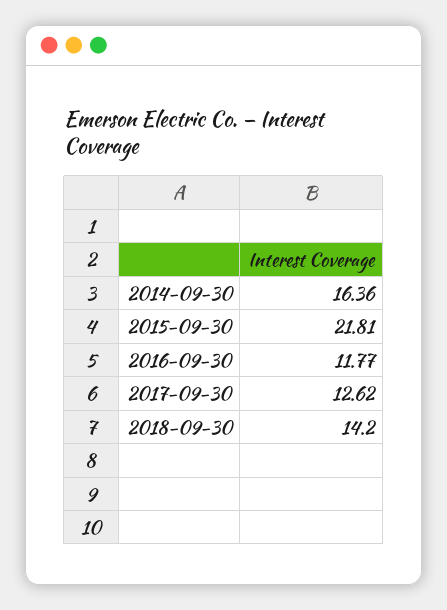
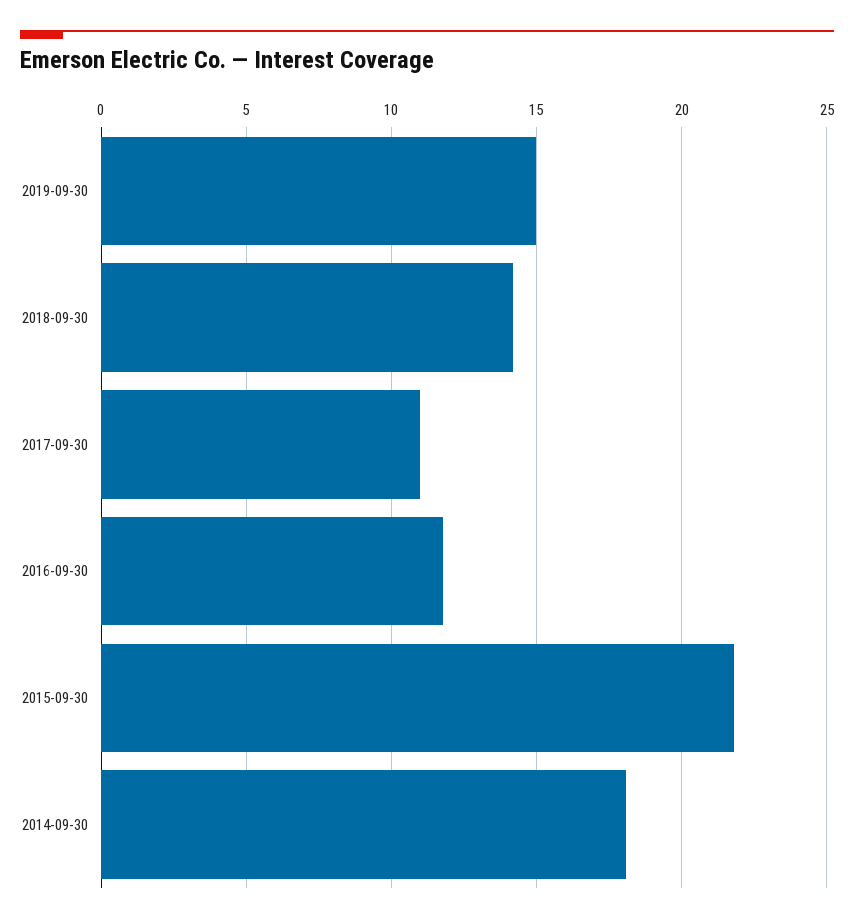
2014-09-30: 16.36 -> 18
2017-09-30: 12.62 -> 11
2019-09-30: none -> 15

